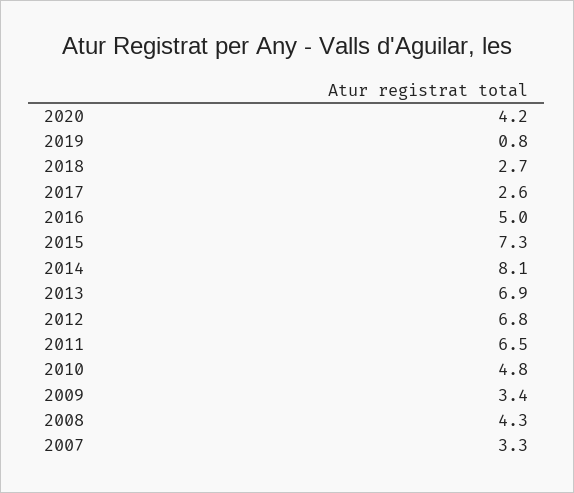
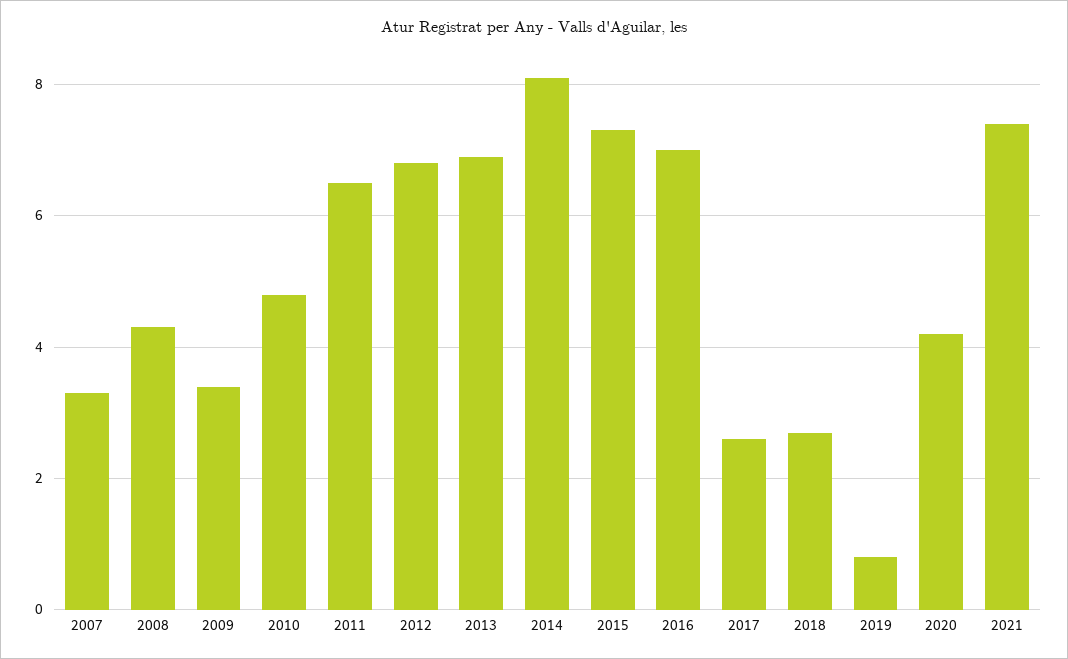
2016: 5 -> 7
2021: none -> 7.5

